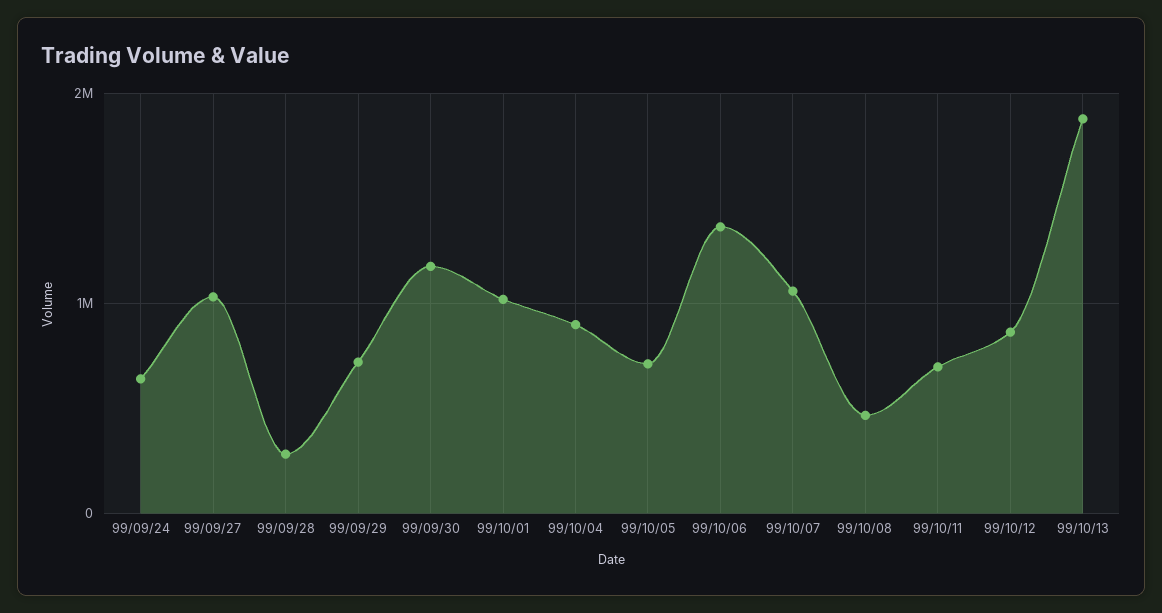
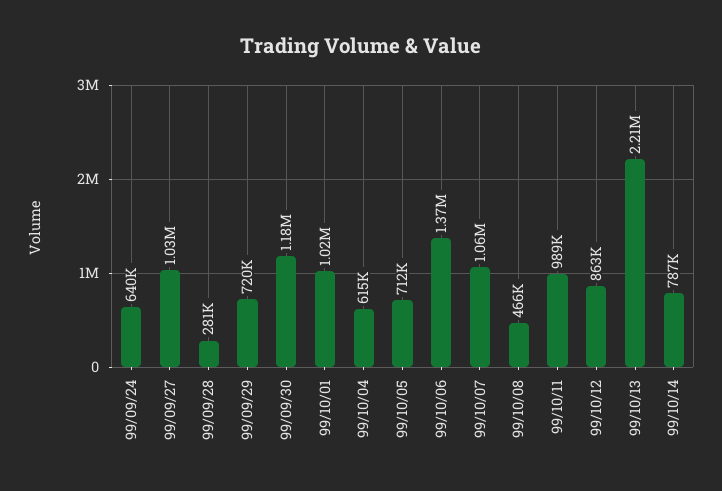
99/10/04: 900000 -> 615000
99/10/11: 700000 -> 989000
99/10/13: 1900000 -> 2210000
99/10/14: none -> 787000

